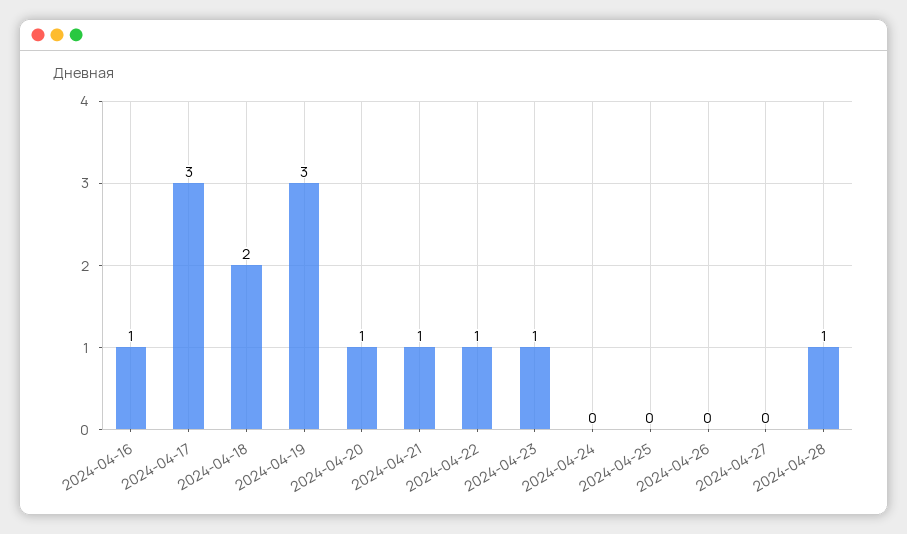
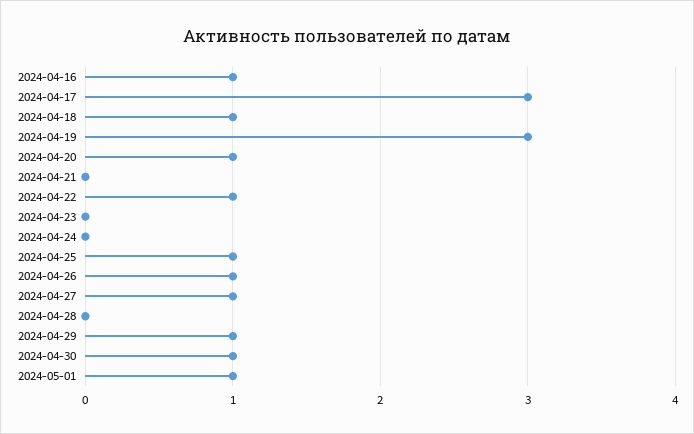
2024-04-18: 2 -> 1
2024-04-21: 1 -> 0
2024-04-23: 1 -> 0
2024-04-25: 0 -> 1
2024-04-26: 0 -> 1
2024-04-27: 0 -> 1
2024-04-28: 1 -> 0
2024-04-29: none -> 1
2024-04-30: none -> 1
2024-05-01: none -> 1

